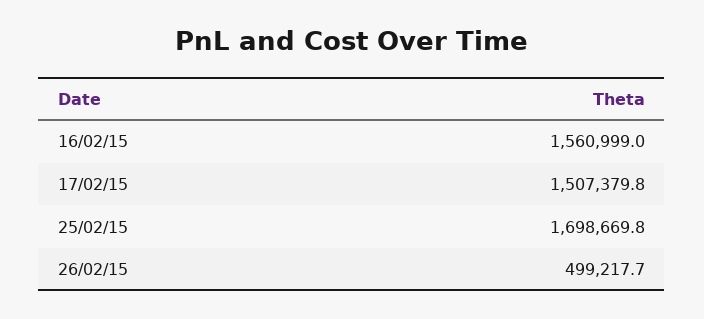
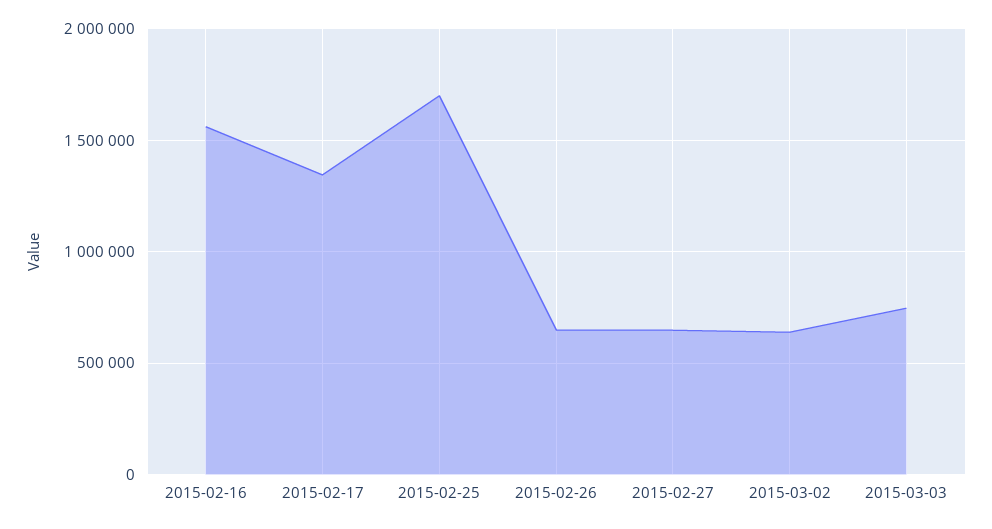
17/02/15: 1507379.8 -> 1350000
26/02/15: 499217.7 -> 650000
2015-02-27: none -> 650000
2015-03-02: none -> 650000
2015-03-03: none -> 750000

